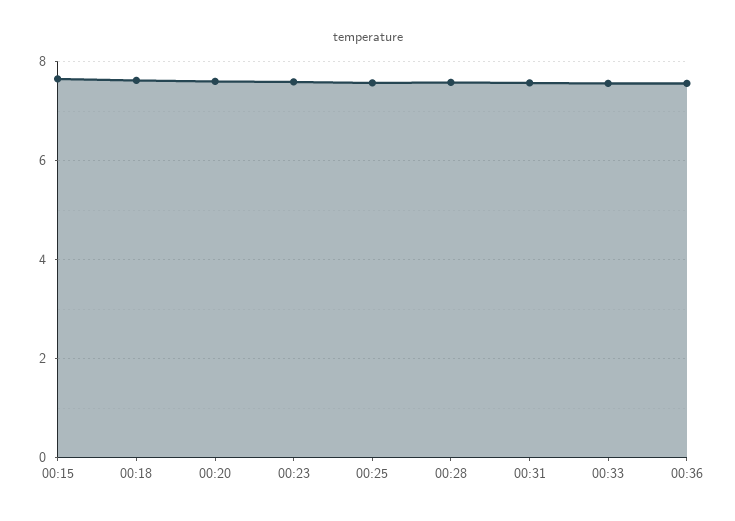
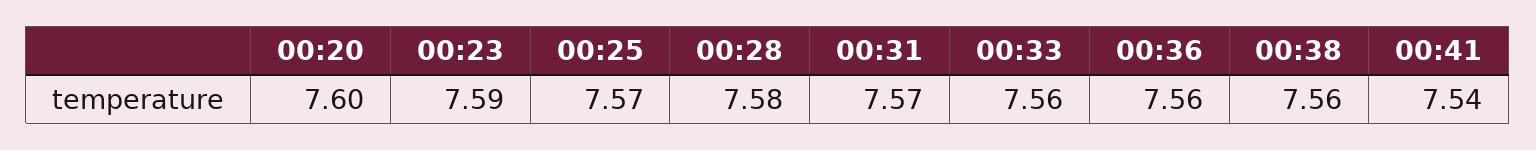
00:15: 7.6 -> none
00:18: 7.6 -> none
00:38: none -> 7.56
00:41: none -> 7.54

